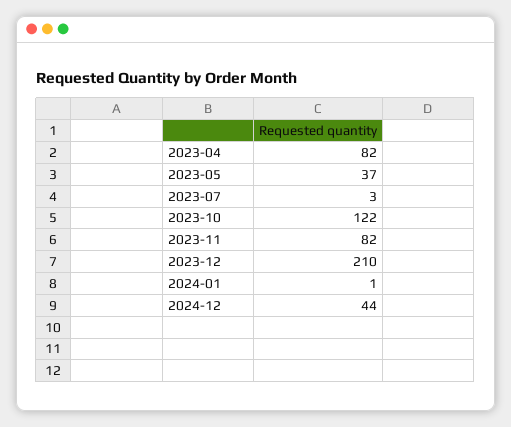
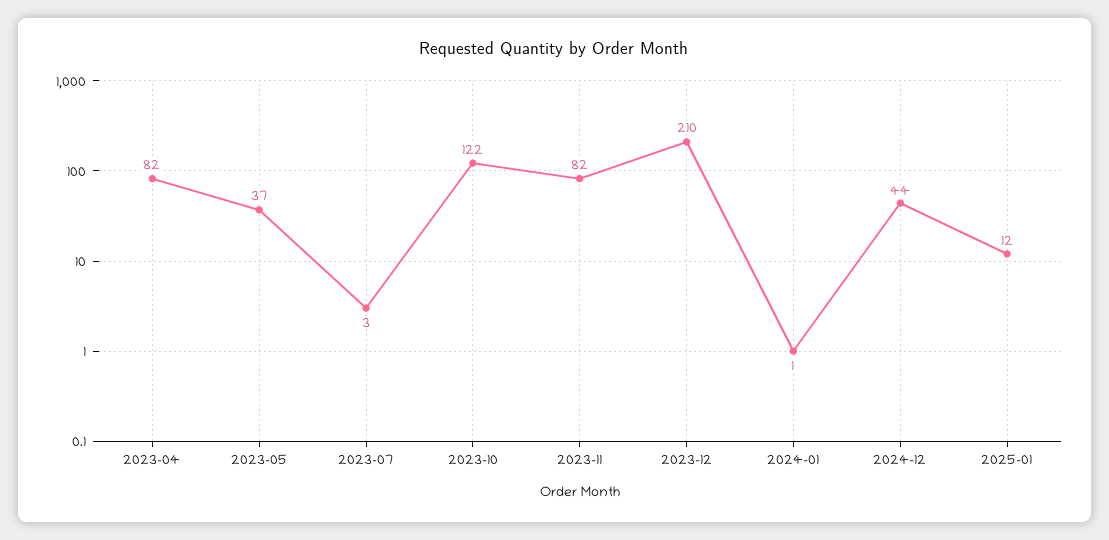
2025-01: none -> 12

